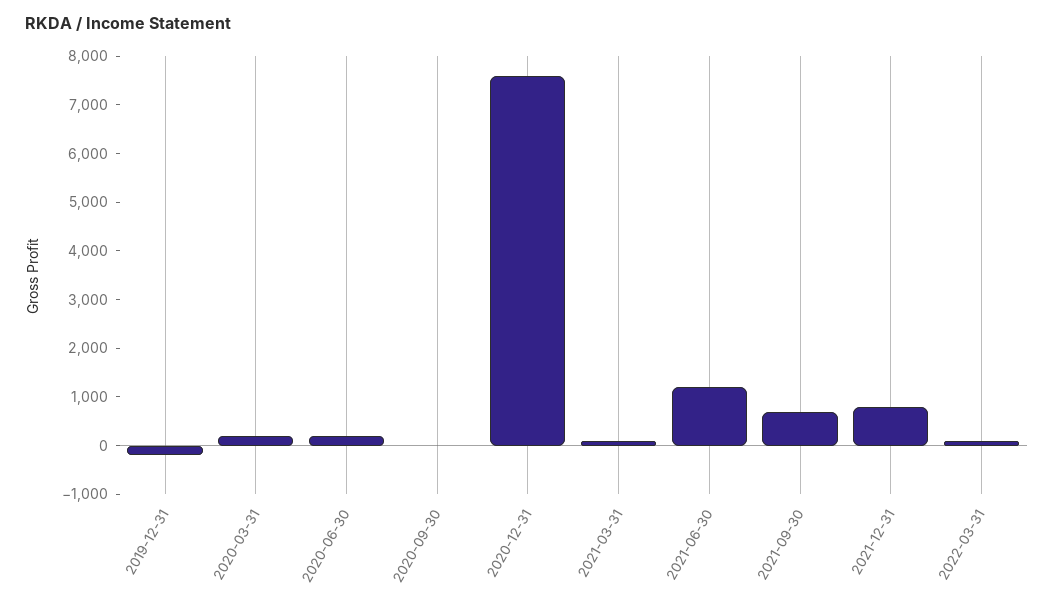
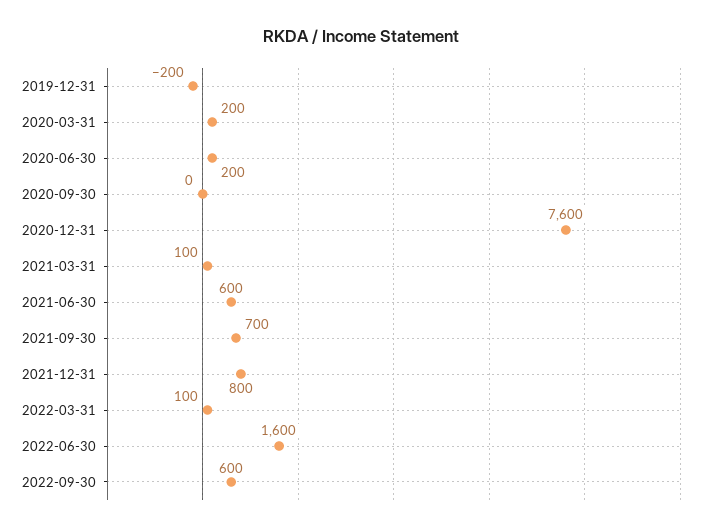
2021-06-30: 1200 -> 600
2022-06-30: none -> 1600
2022-09-30: none -> 600

